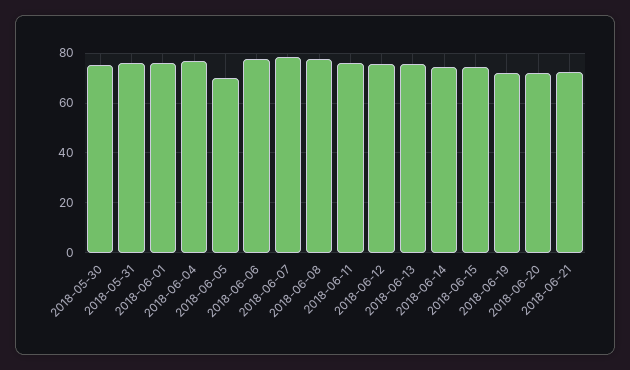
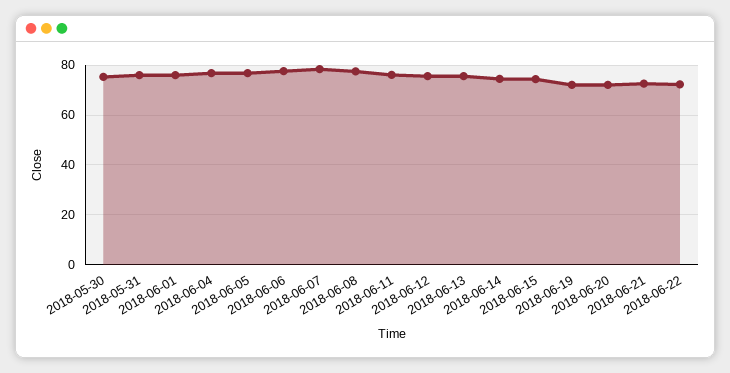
2018-06-05: 70 -> 77.5
2018-06-22: none -> 72.5

